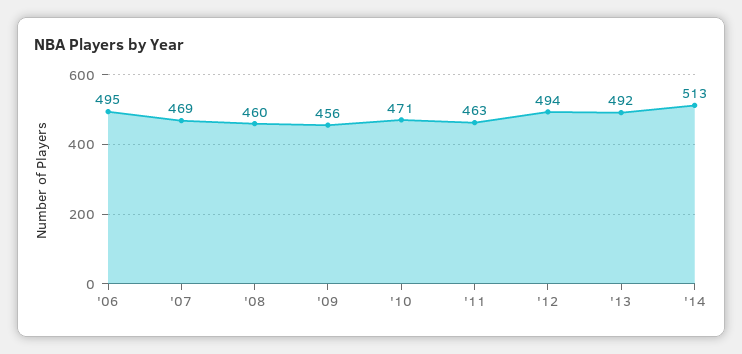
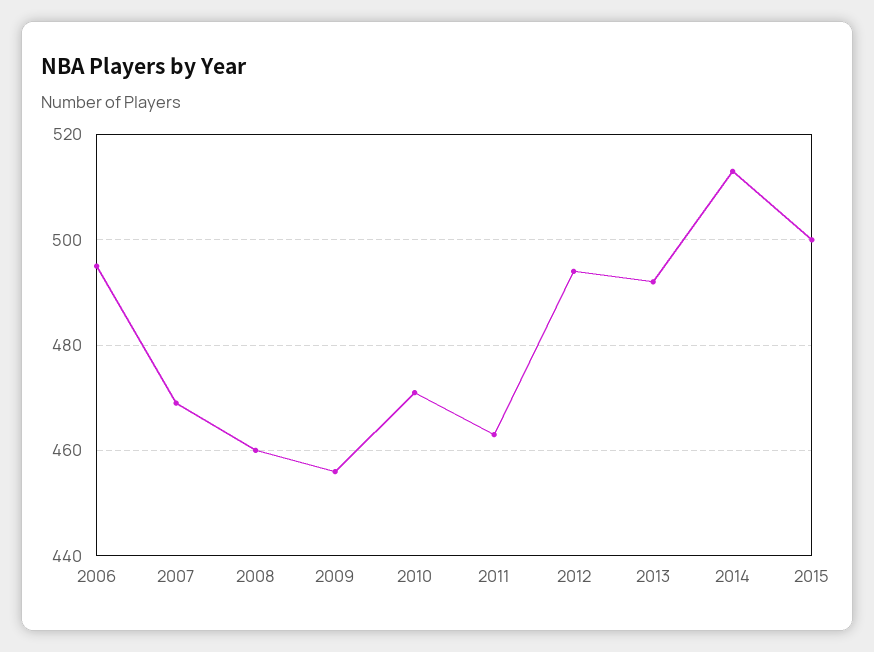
2015: none -> 500

